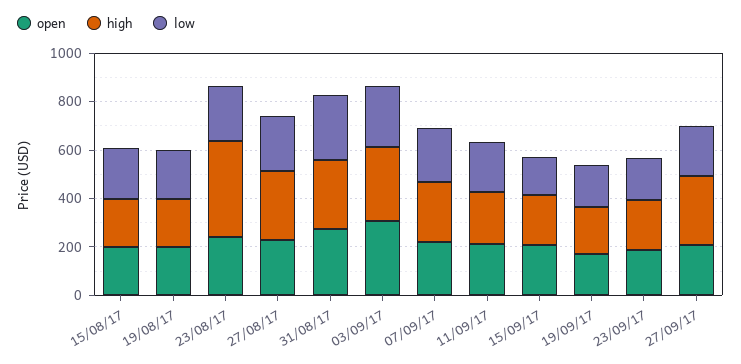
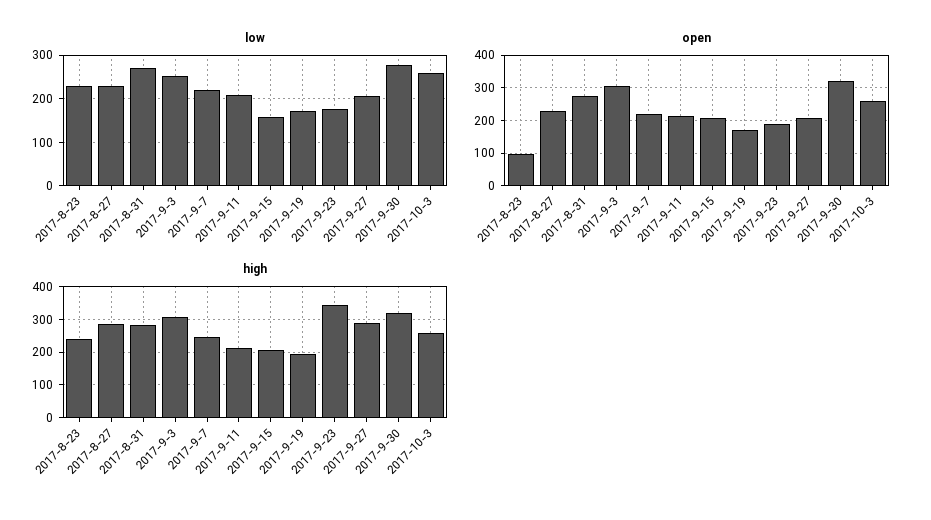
open, 15/08/17: 200 -> none
high, 15/08/17: 200 -> none
low, 15/08/17: 200 -> none
open, 19/08/17: 200 -> none
high, 19/08/17: 200 -> none
low, 19/08/17: 200 -> none
open, 23/08/17: 250 -> 100
high, 23/08/17: 400 -> 240
high, 23/09/17: 200 -> 340
low, 2017-9-30: none -> 280
low, 2017-10-3: none -> 260
open, 2017-9-30: none -> 320
open, 2017-10-3: none -> 260
high, 2017-9-30: none -> 320
high, 2017-10-3: none -> 260

